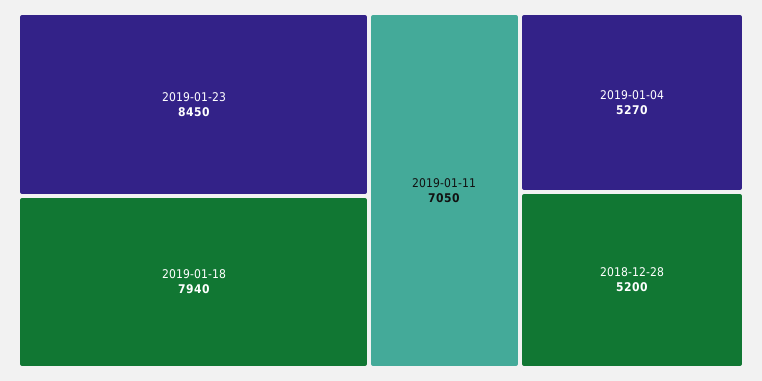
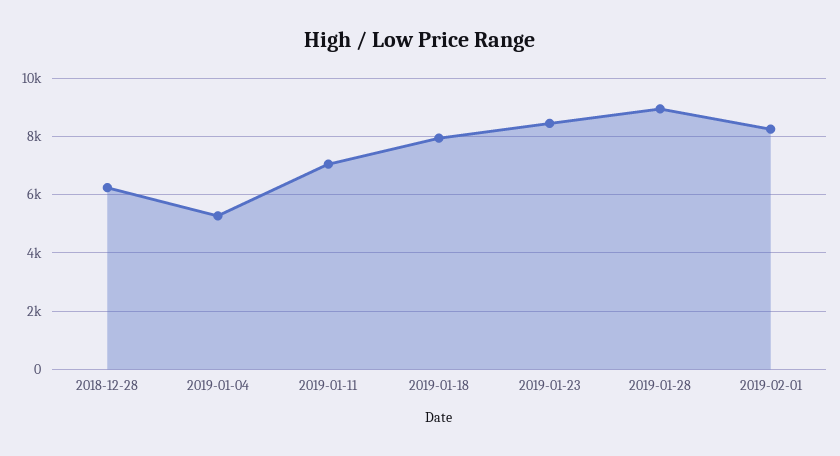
2018-12-28: 5200 -> 6250
2019-01-28: none -> 9000
2019-02-01: none -> 8250

